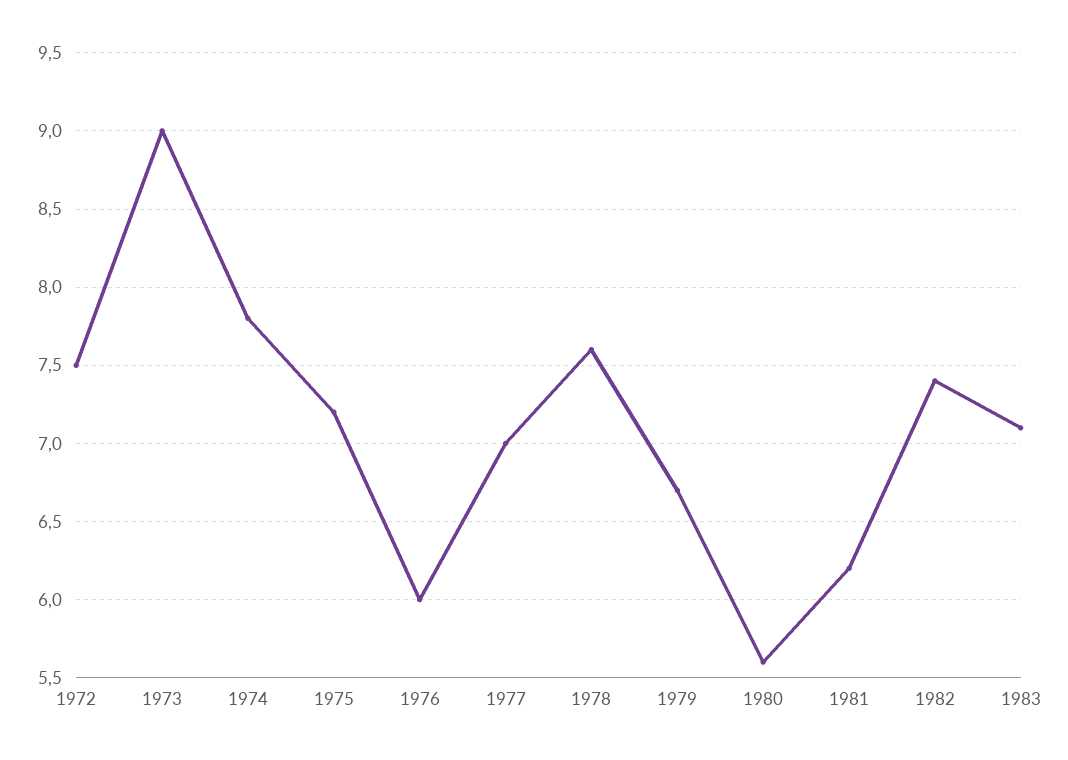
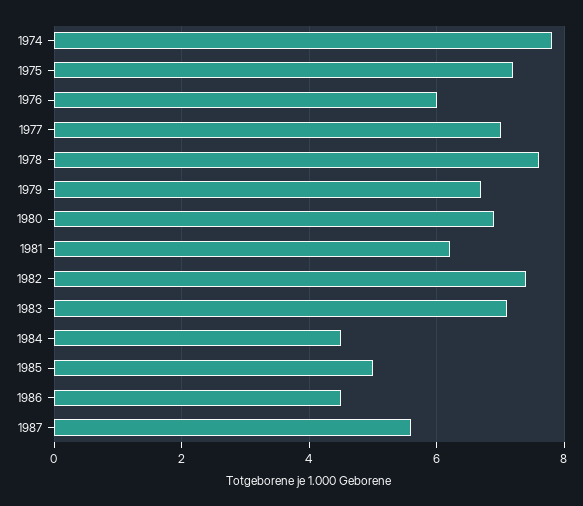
1972: 7.5 -> none
1973: 9 -> none
1980: 5.6 -> 7
1984: none -> 4.5
1985: none -> 5
1986: none -> 4.5
1987: none -> 5.5

